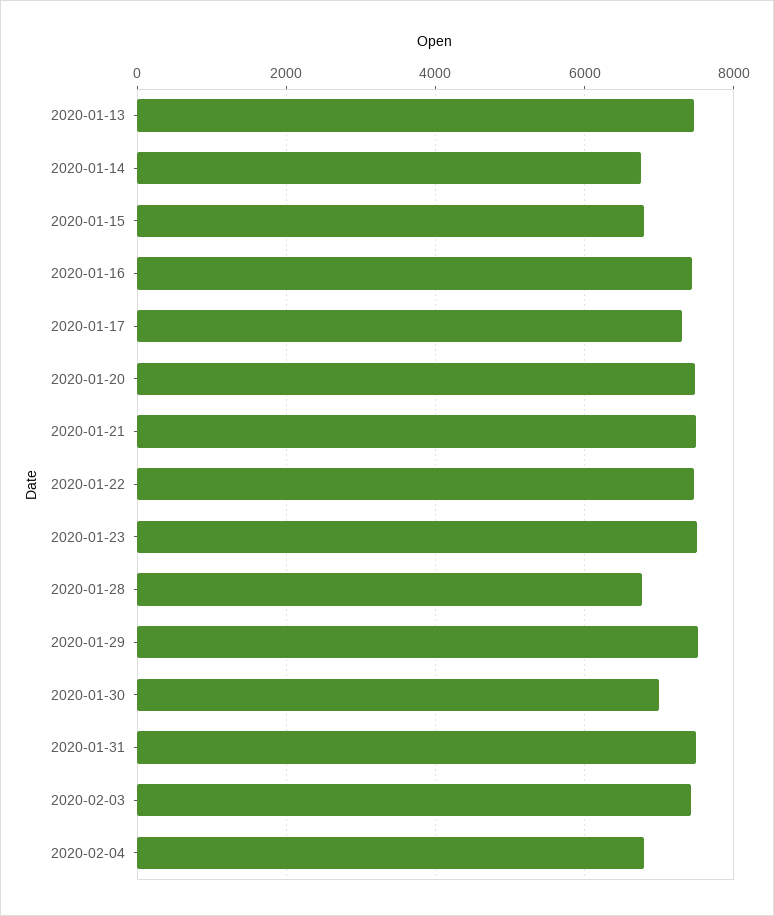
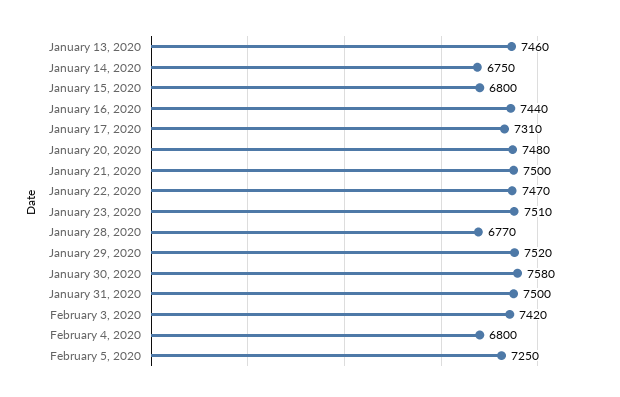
2020-01-30: 7000 -> 7580
February 5, 2020: none -> 7250

